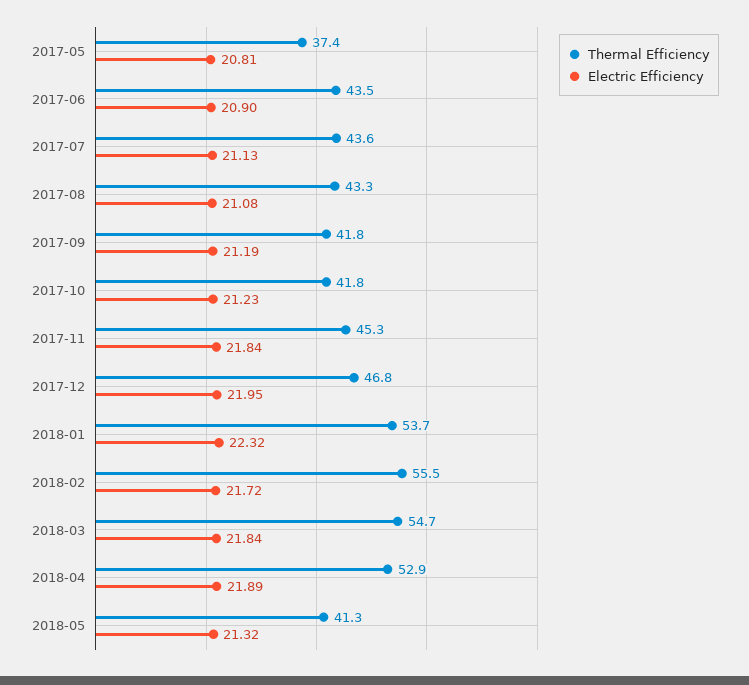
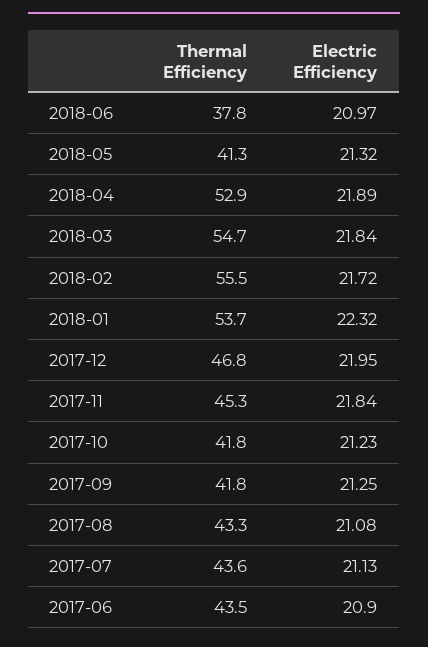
Thermal Efficiency, 2017-05: 37.4 -> none
Electric Efficiency, 2017-05: 20.81 -> none
Electric Efficiency, 2017-09: 21.19 -> 21.25
Thermal Efficiency, 2018-06: none -> 37.8
Electric Efficiency, 2018-06: none -> 20.97

